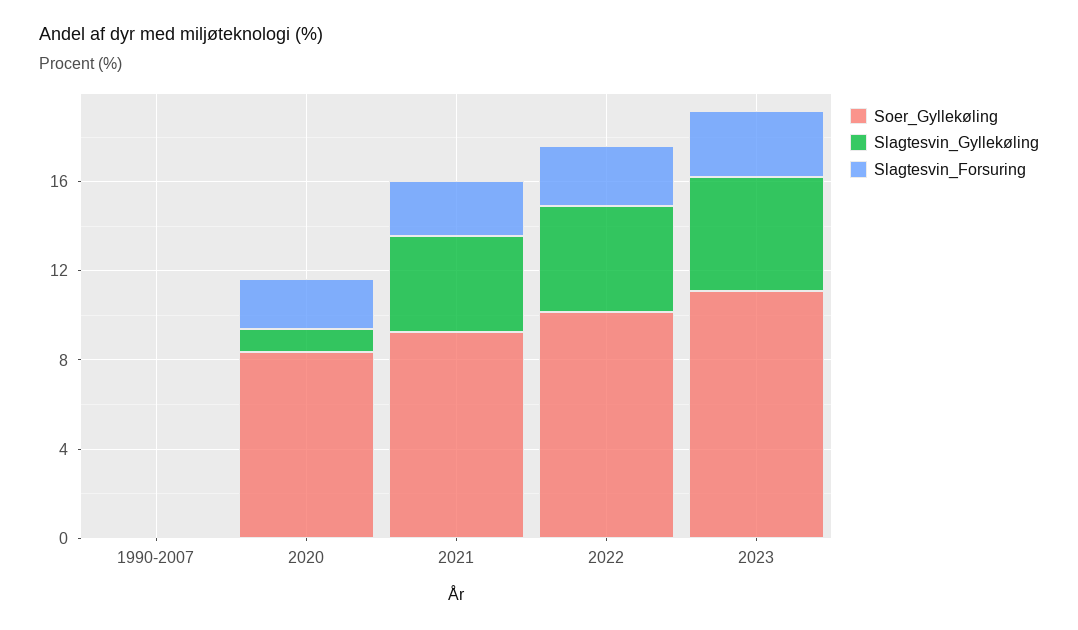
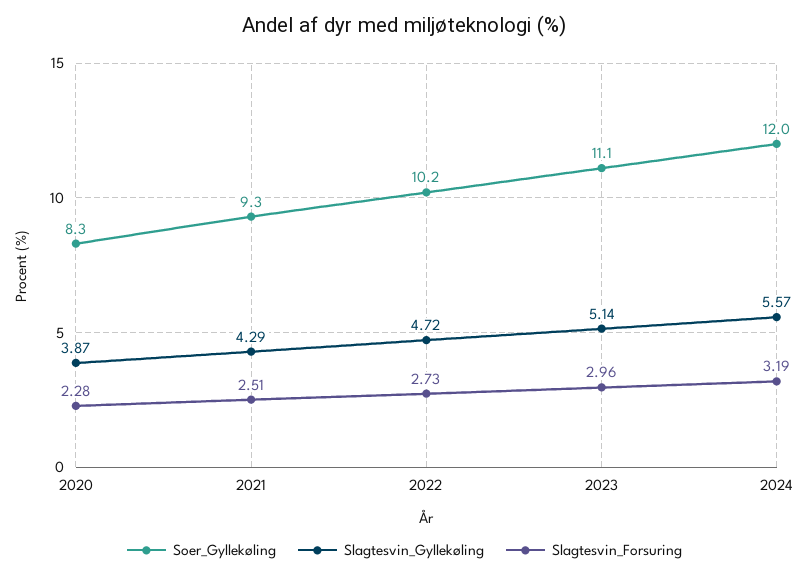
Soer_Gyllekøling, 1990-2007: 0 -> none
Slagtesvin_Gyllekøling, 1990-2007: 0 -> none
Slagtesvin_Forsuring, 1990-2007: 0 -> none
Slagtesvin_Gyllekøling, 2020: 1 -> 3.87
Soer_Gyllekøling, 2024: none -> 12
Slagtesvin_Gyllekøling, 2024: none -> 5.57
Slagtesvin_Forsuring, 2024: none -> 3.19

